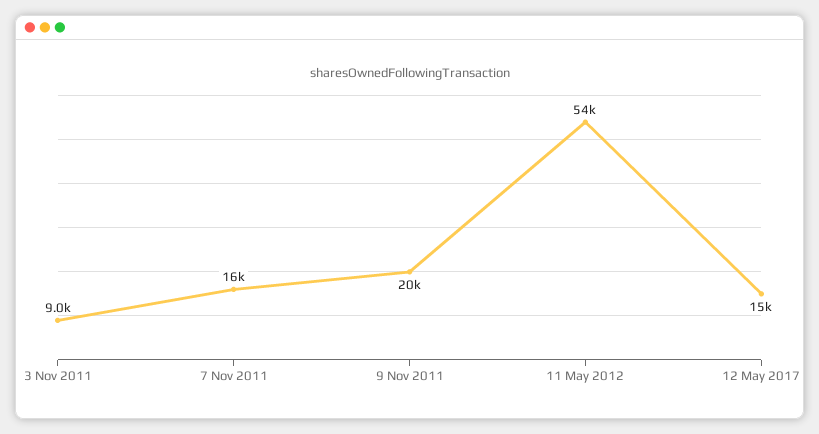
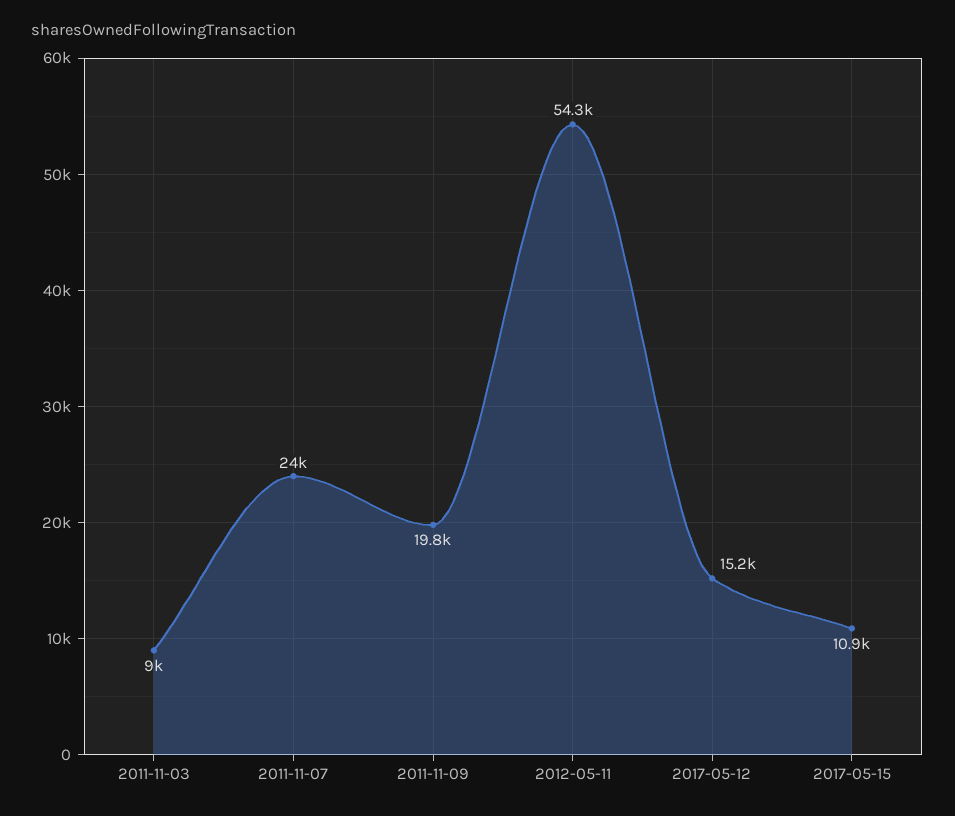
7 Nov 2011: 16000 -> 24000
2017-05-15: none -> 10900

